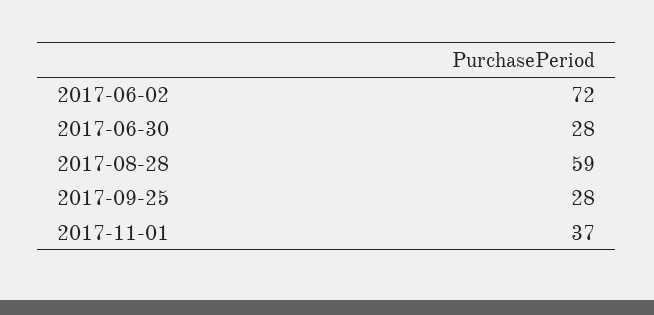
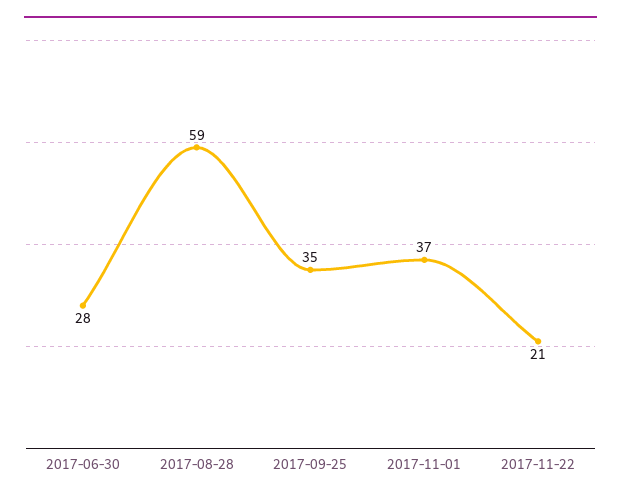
2017-06-02: 72 -> none
2017-09-25: 28 -> 35
2017-11-22: none -> 21

